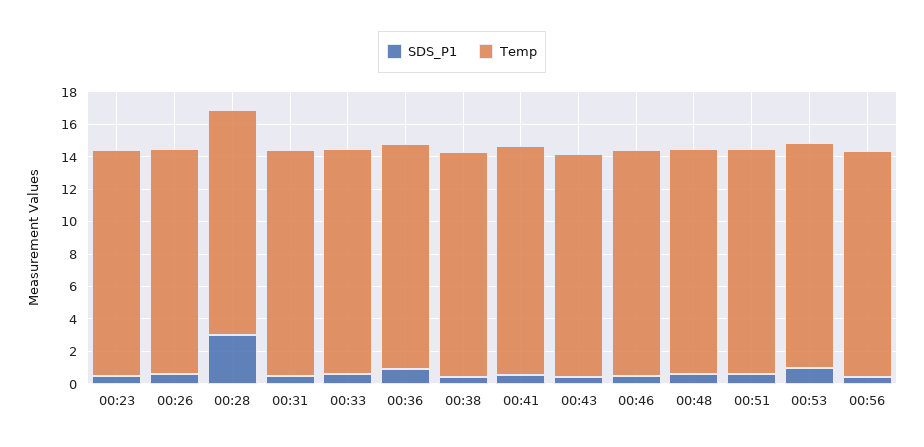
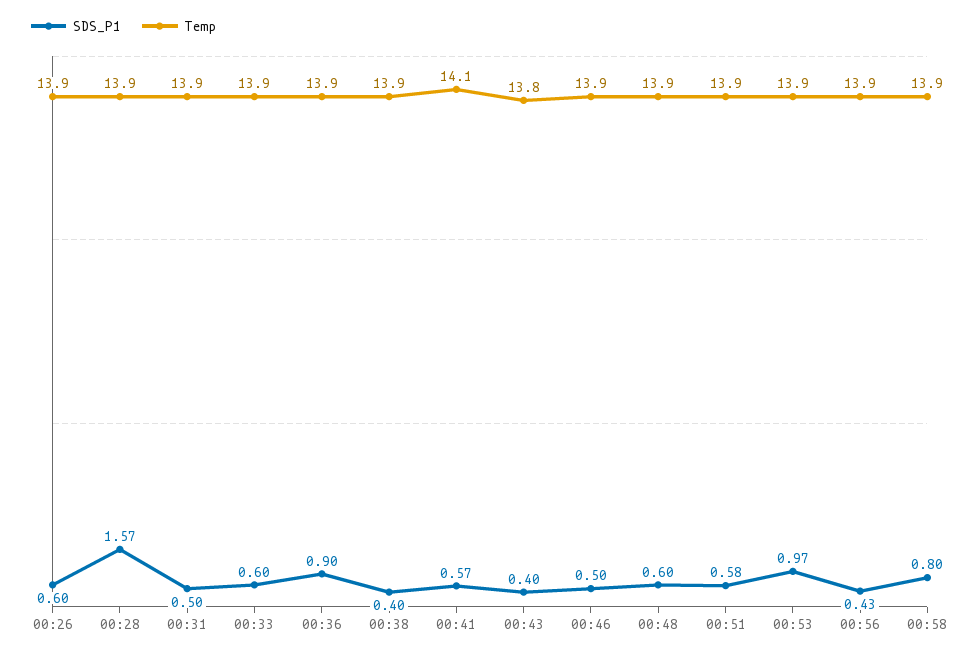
SDS_P1, 00:23: 0.5 -> none
Temp, 00:23: 14 -> none
SDS_P1, 00:28: 3 -> 1.57
SDS_P1, 00:58: none -> 0.8
Temp, 00:58: none -> 13.9

